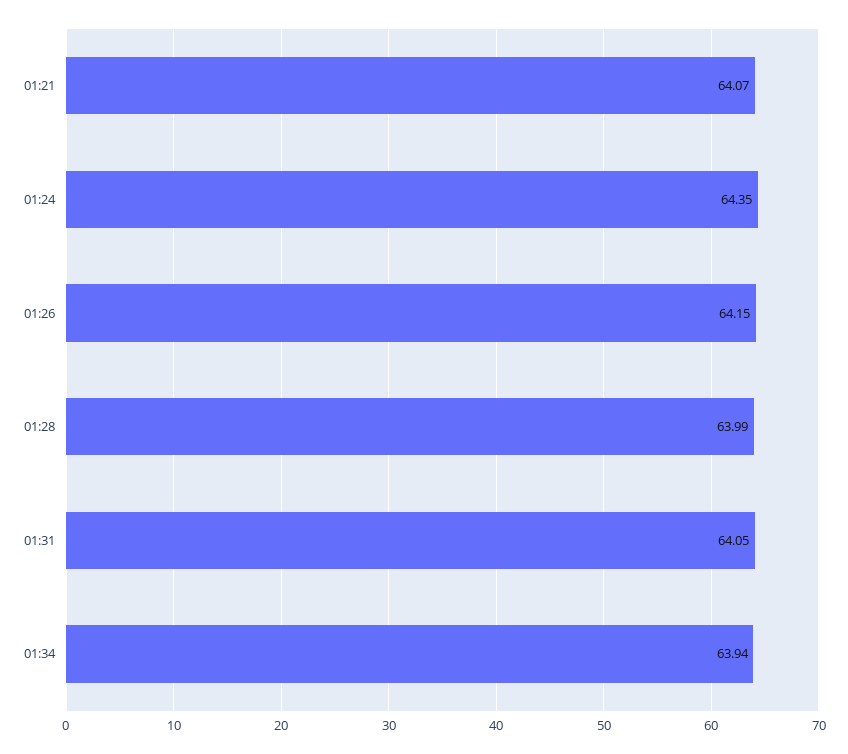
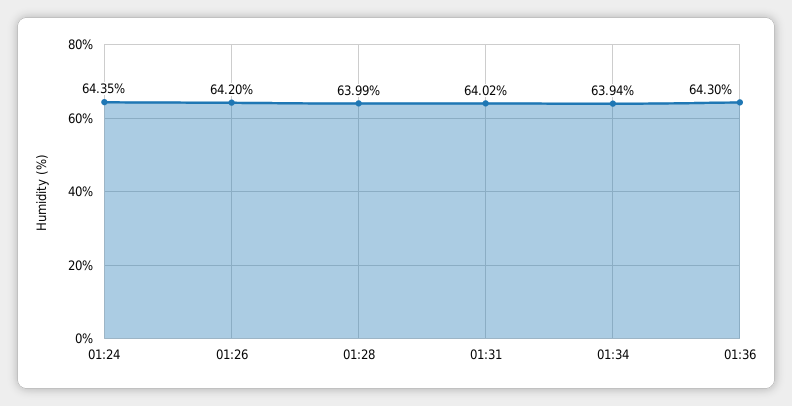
01:21: 64.07 -> none
01:26: 64.15 -> 64.2
01:31: 64.05 -> 64.02
01:36: none -> 64.3

